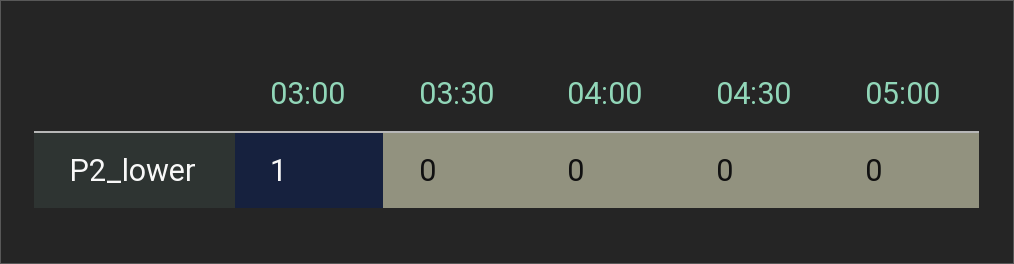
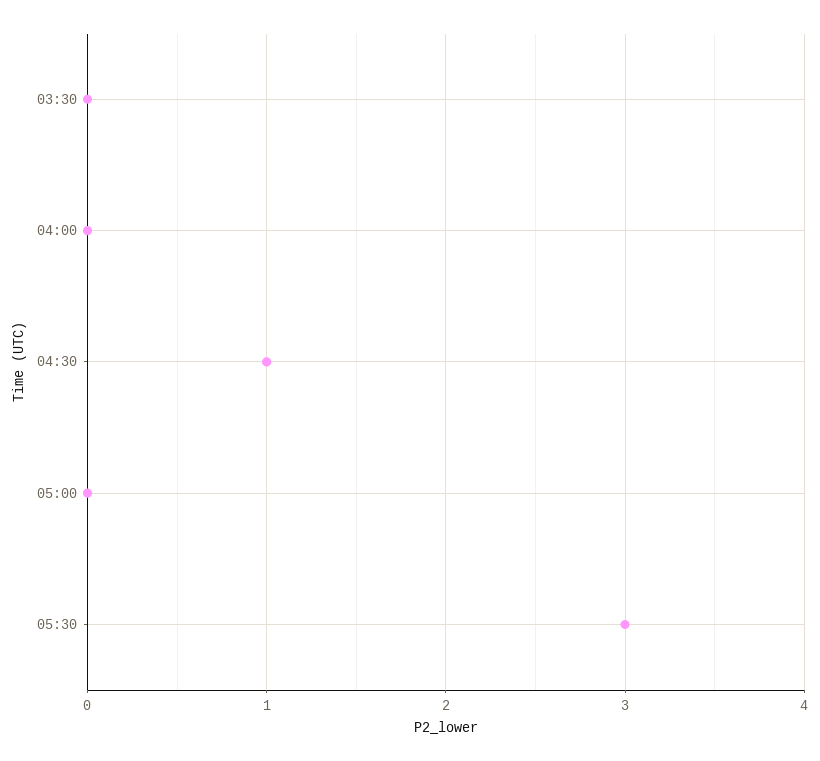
03:00: 1 -> none
04:30: 0 -> 1
05:30: none -> 3

